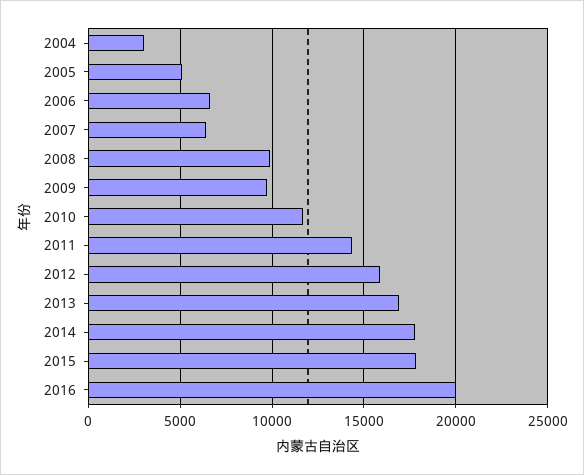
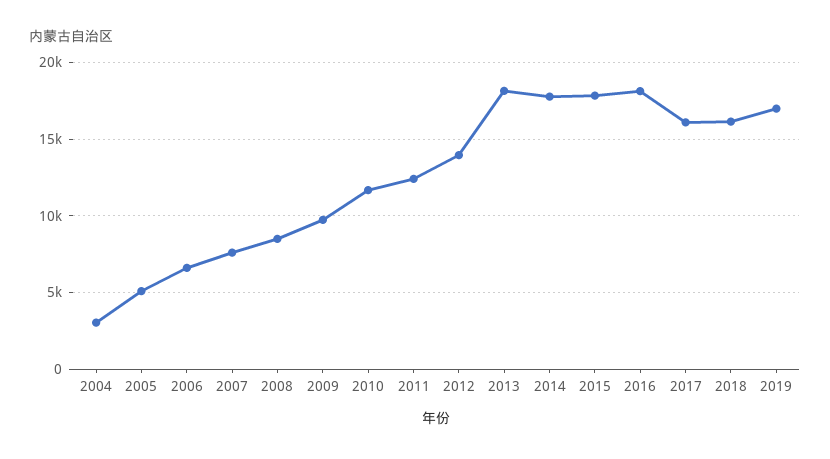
2007: 6500 -> 7500
2008: 10000 -> 8500
2011: 14500 -> 12500
2012: 16000 -> 14000
2013: 17000 -> 18000
2016: 20000 -> 18000
2017: none -> 16000
2018: none -> 16000
2019: none -> 17000

